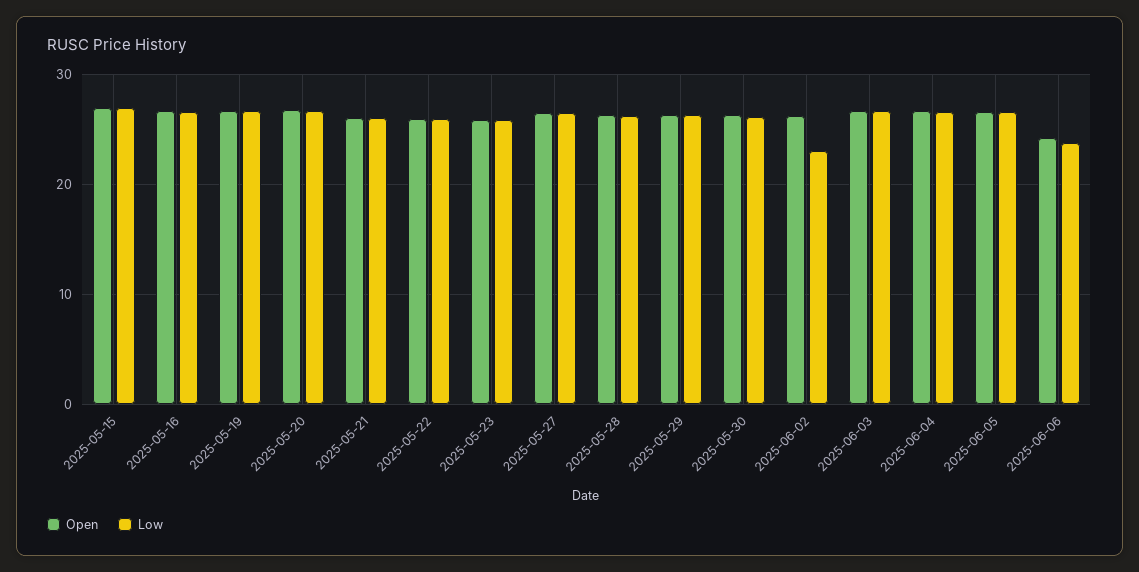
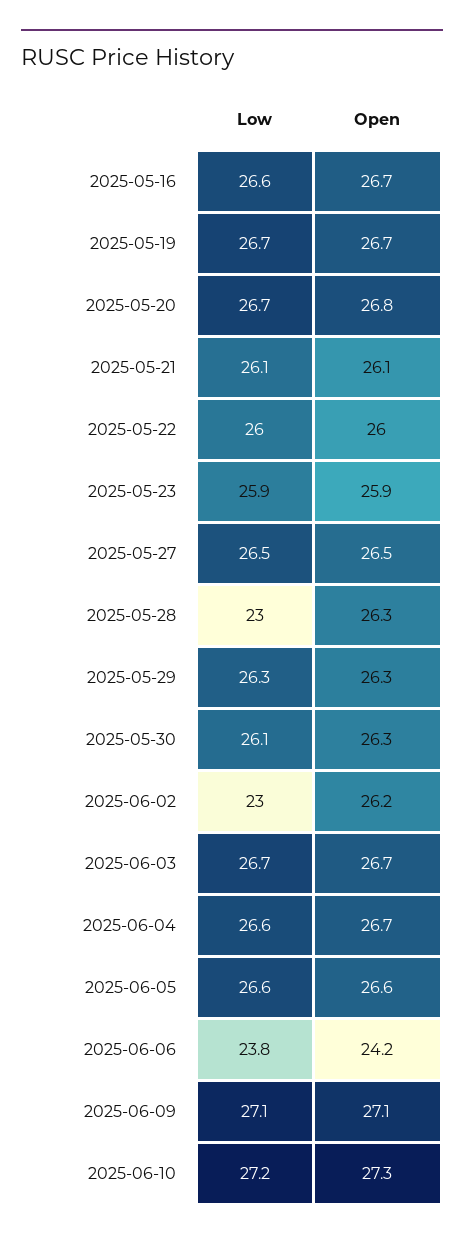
Open, 2025-05-15: 27 -> none
Low, 2025-05-15: 27 -> none
Low, 2025-05-28: 26 -> 23
Low, 2025-06-09: none -> 27.1
Open, 2025-06-09: none -> 27.1
Low, 2025-06-10: none -> 27.2
Open, 2025-06-10: none -> 27.3

